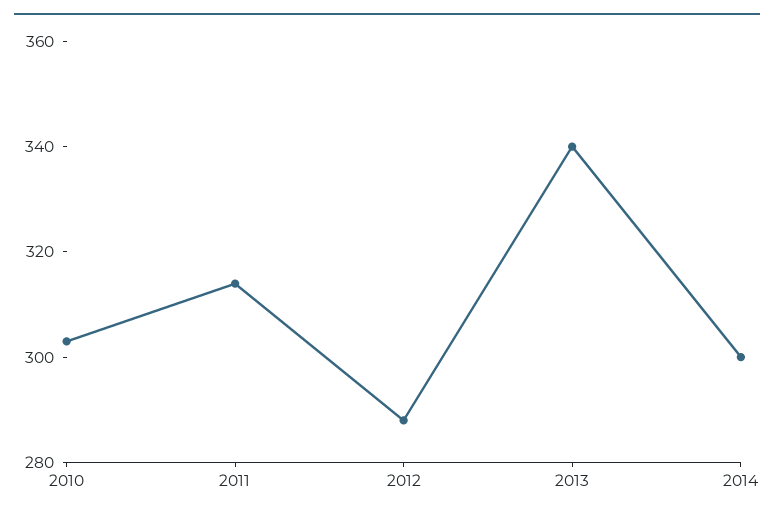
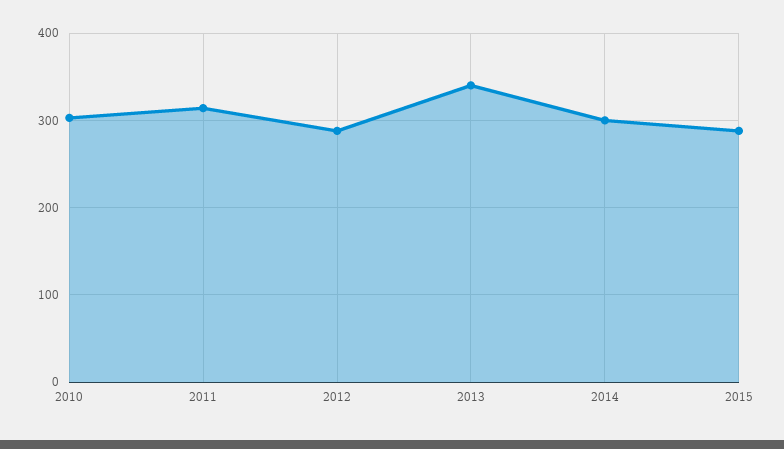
2015: none -> 290

